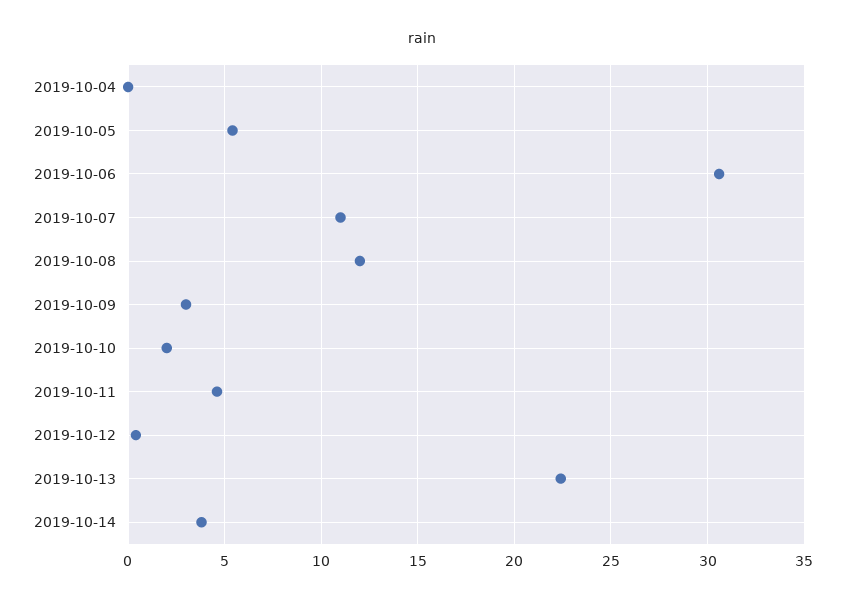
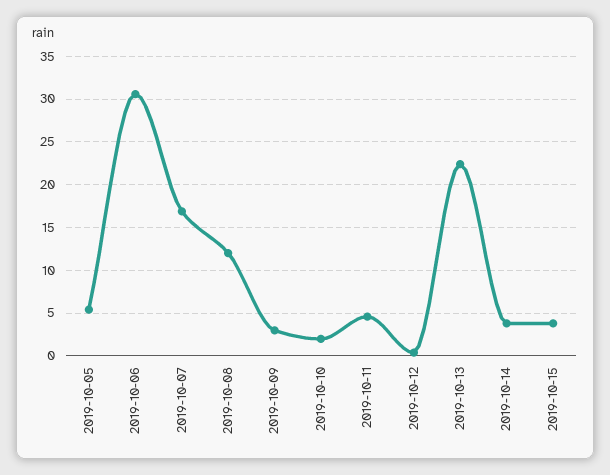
2019-10-04: 0 -> none
2019-10-07: 11 -> 17
2019-10-15: none -> 4

